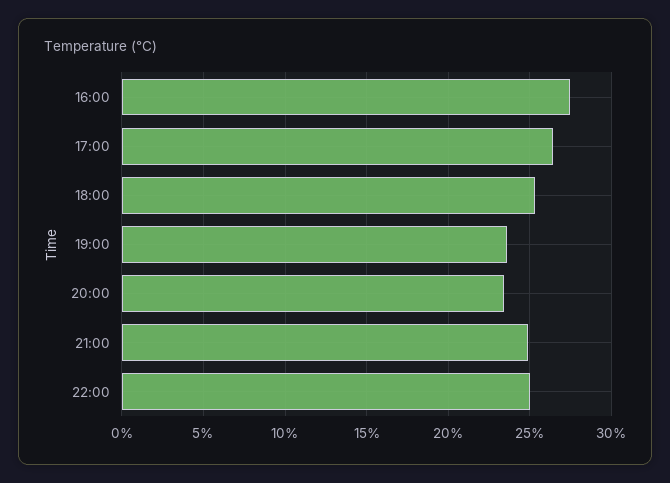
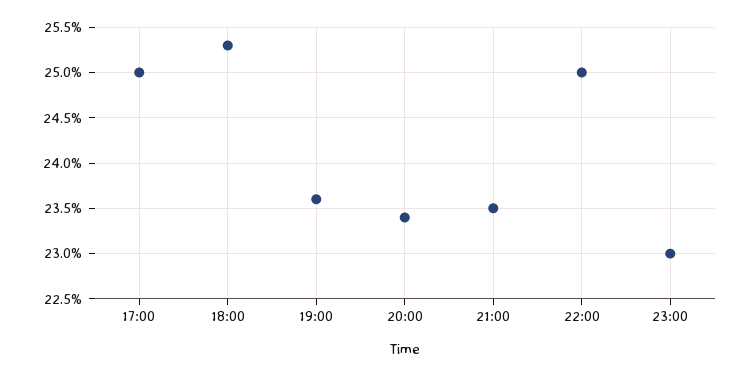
16:00: 27.5 -> none
17:00: 26.5 -> 25
21:00: 25 -> 23.5
23:00: none -> 23

